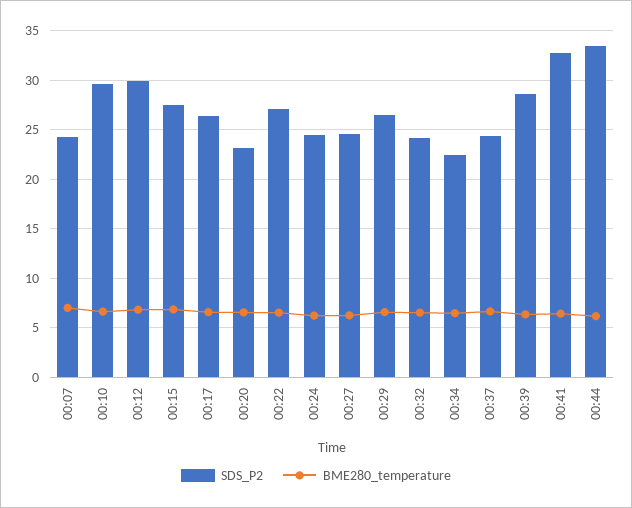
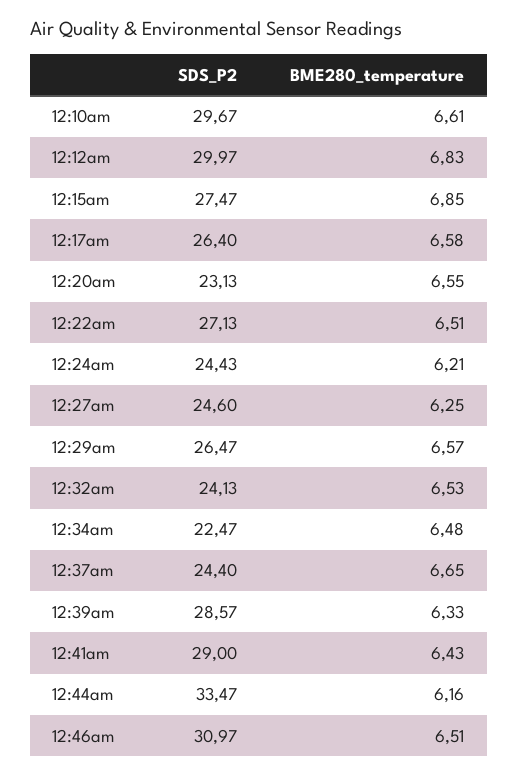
SDS_P2, 00:07: 24 -> none
BME280_temperature, 00:07: 7 -> none
SDS_P2, 00:41: 33 -> 29
SDS_P2, 12:46am: none -> 30.97
BME280_temperature, 12:46am: none -> 6.51

